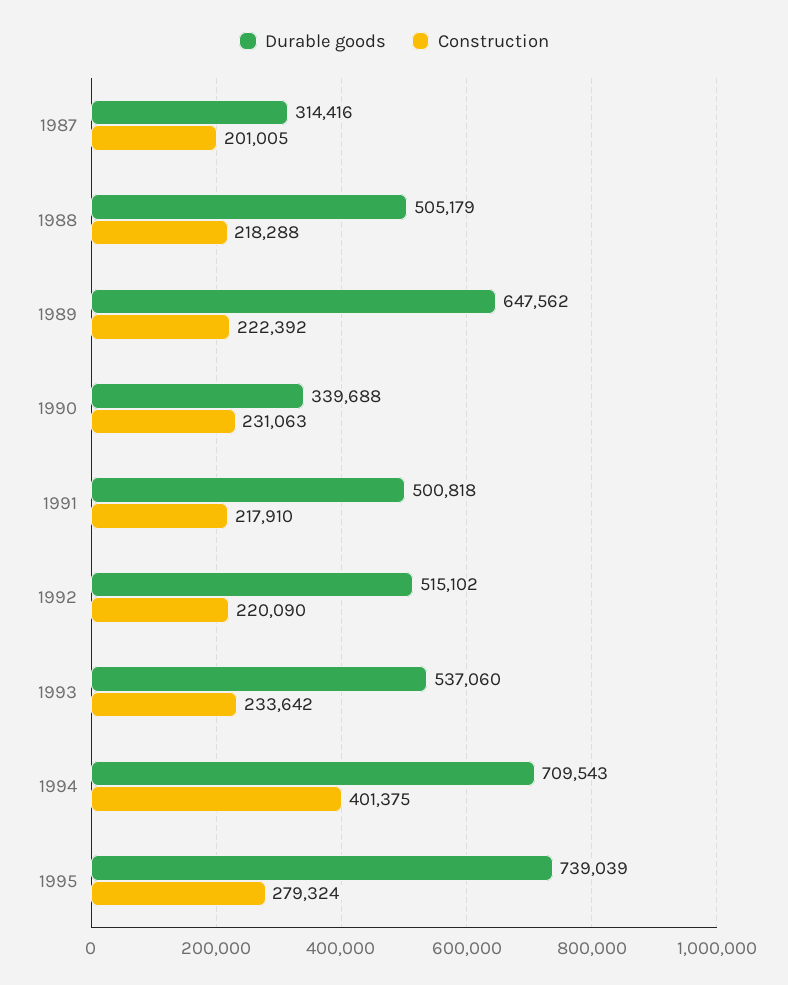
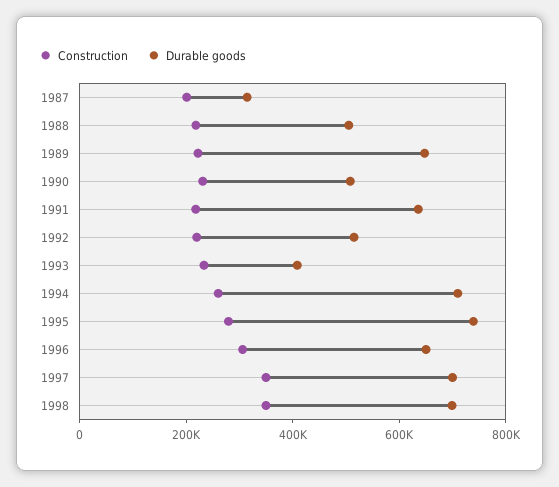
Durable goods, 1990: 339688 -> 500000
Durable goods, 1991: 500818 -> 650000
Durable goods, 1993: 537060 -> 400000
Construction, 1994: 401375 -> 250000
Construction, 1996: none -> 300000
Durable goods, 1996: none -> 650000
Construction, 1997: none -> 350000
Durable goods, 1997: none -> 700000
Construction, 1998: none -> 350000
Durable goods, 1998: none -> 700000

